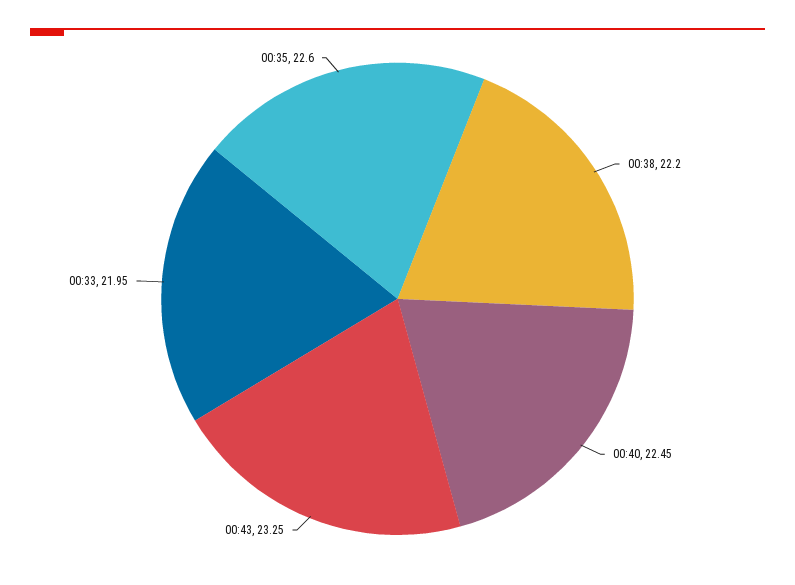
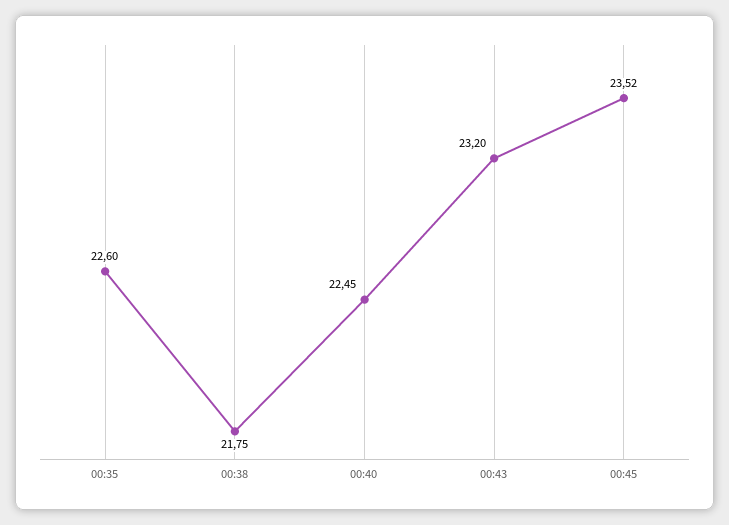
00:38: 22.2 -> 21.75
00:43: 23.25 -> 23.2
00:33: 21.95 -> none
00:45: none -> 23.52

